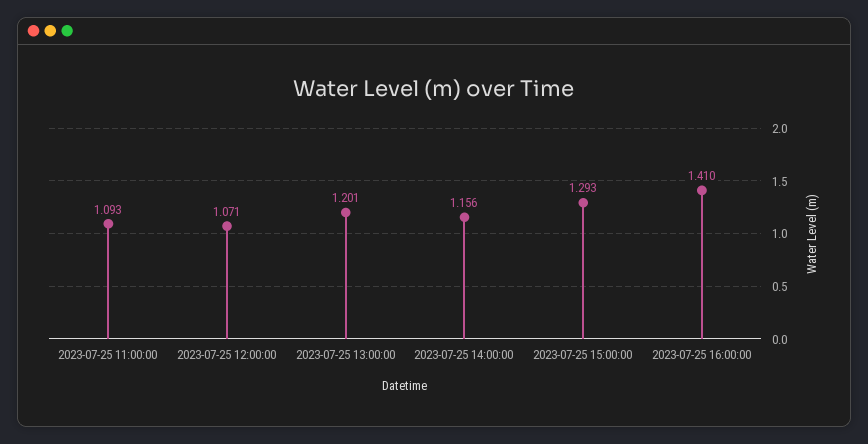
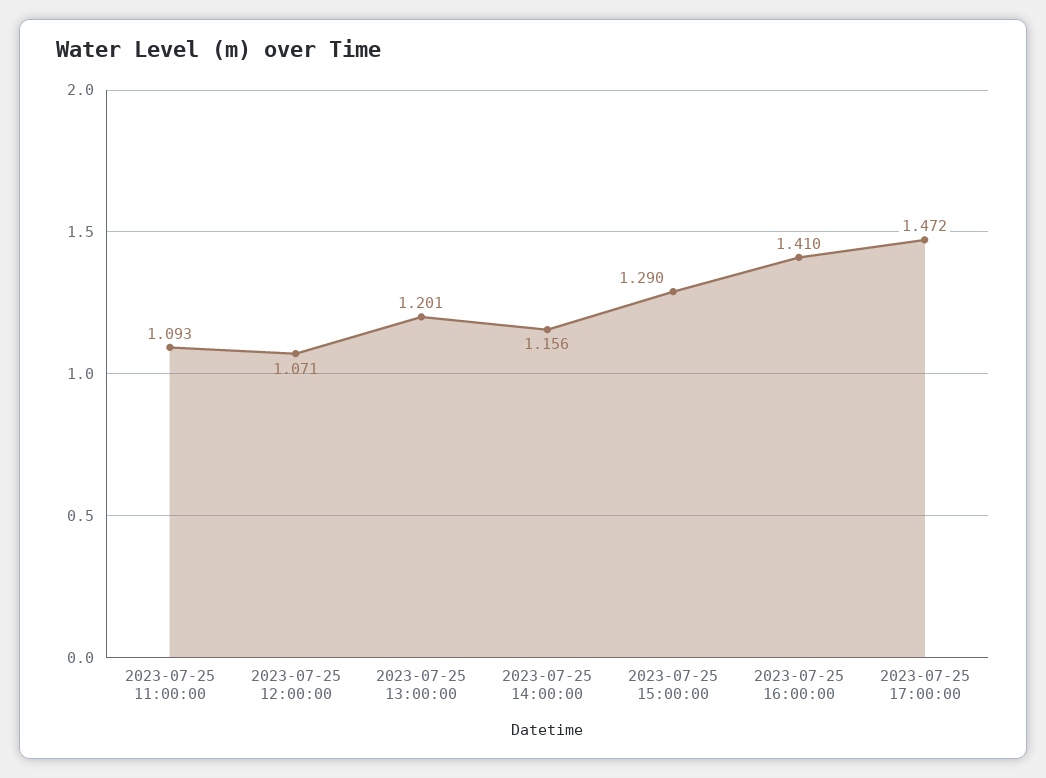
2023-07-25 15:00:00: 1.293 -> 1.29
2023-07-25 17:00:00: none -> 1.472

